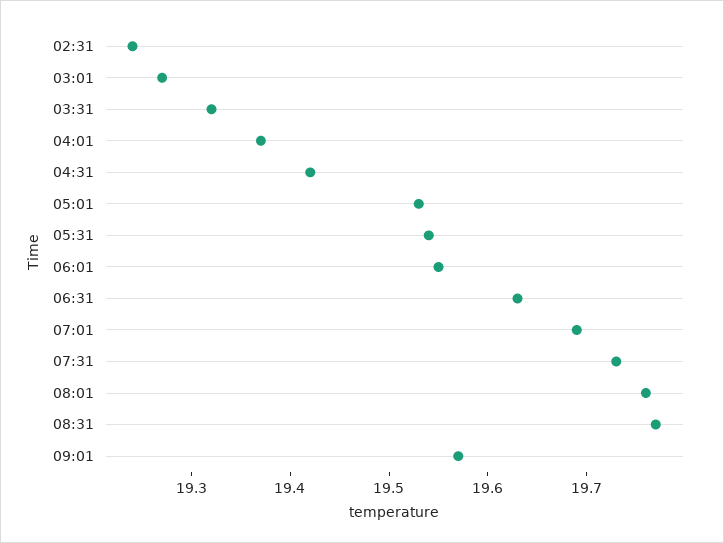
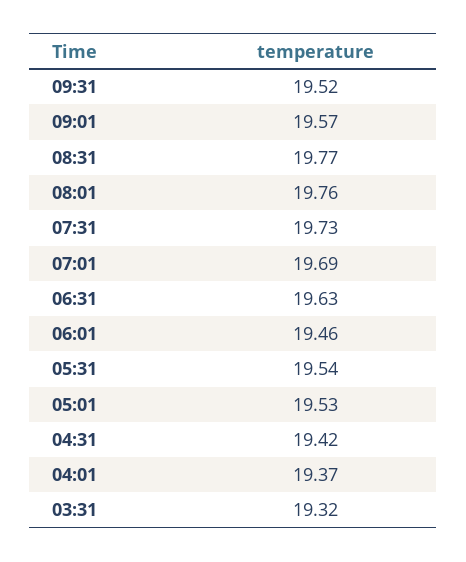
02:31: 19.24 -> none
03:01: 19.27 -> none
06:01: 19.55 -> 19.46
09:31: none -> 19.52

